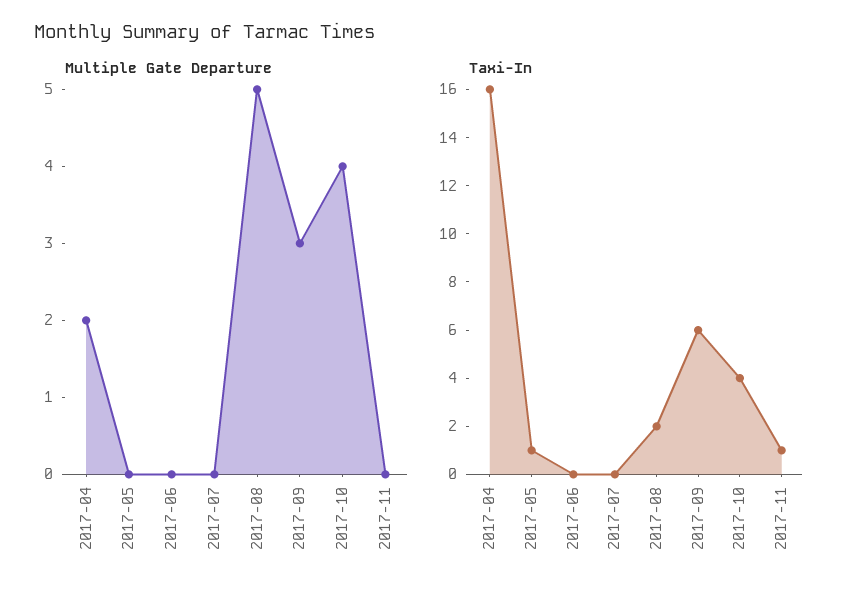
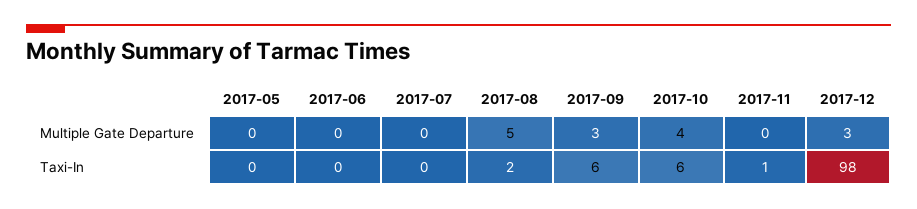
Multiple Gate Departure, 2017-04: 2 -> none
Taxi-In, 2017-04: 16 -> none
Taxi-In, 2017-05: 1 -> 0
Taxi-In, 2017-10: 4 -> 6
Multiple Gate Departure, 2017-12: none -> 3
Taxi-In, 2017-12: none -> 98

